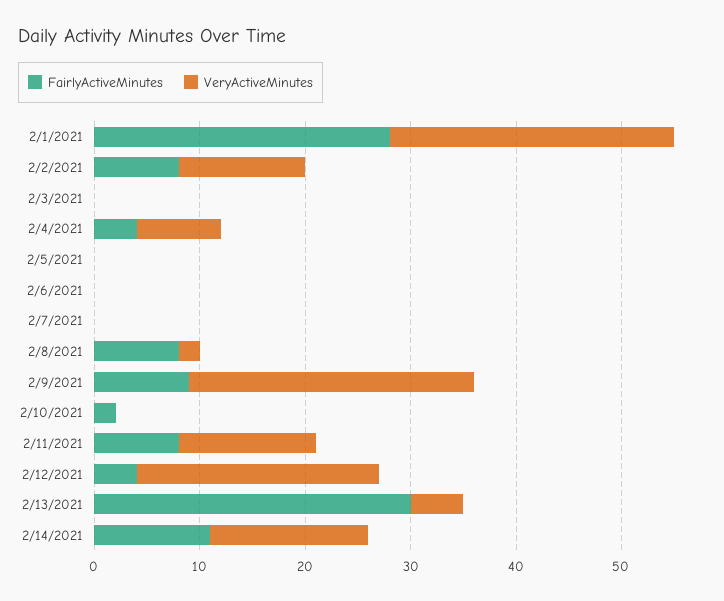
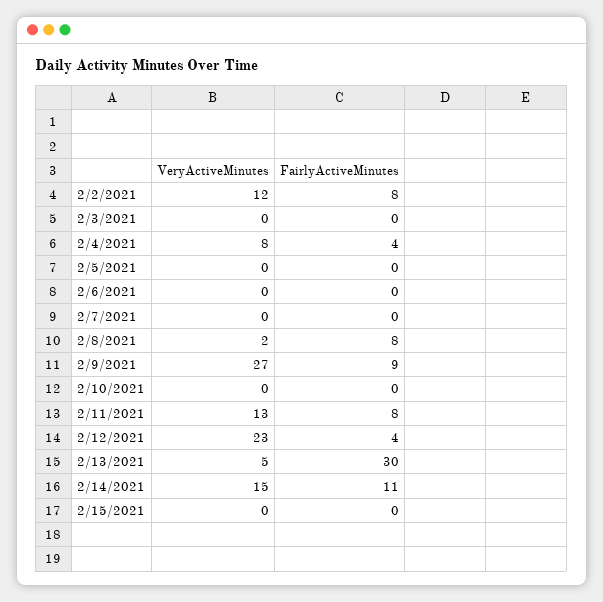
FairlyActiveMinutes, 2/1/2021: 28 -> none
VeryActiveMinutes, 2/1/2021: 27 -> none
FairlyActiveMinutes, 2/10/2021: 2 -> 0
VeryActiveMinutes, 2/15/2021: none -> 0
FairlyActiveMinutes, 2/15/2021: none -> 0

